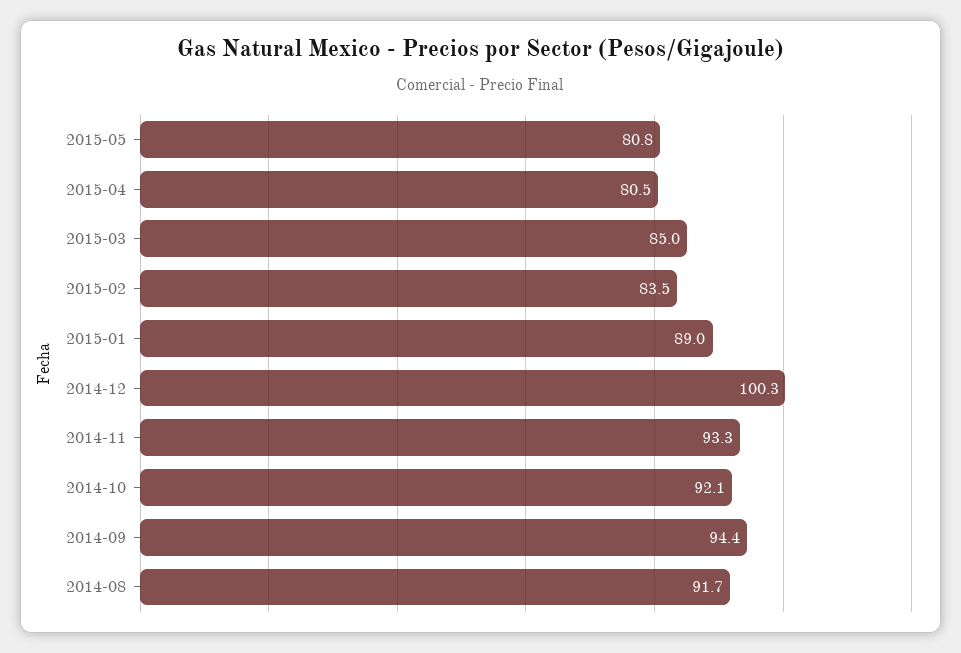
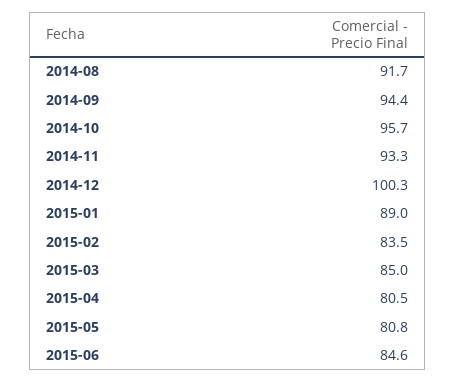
2014-10: 92.1 -> 95.7
2015-06: none -> 84.6

